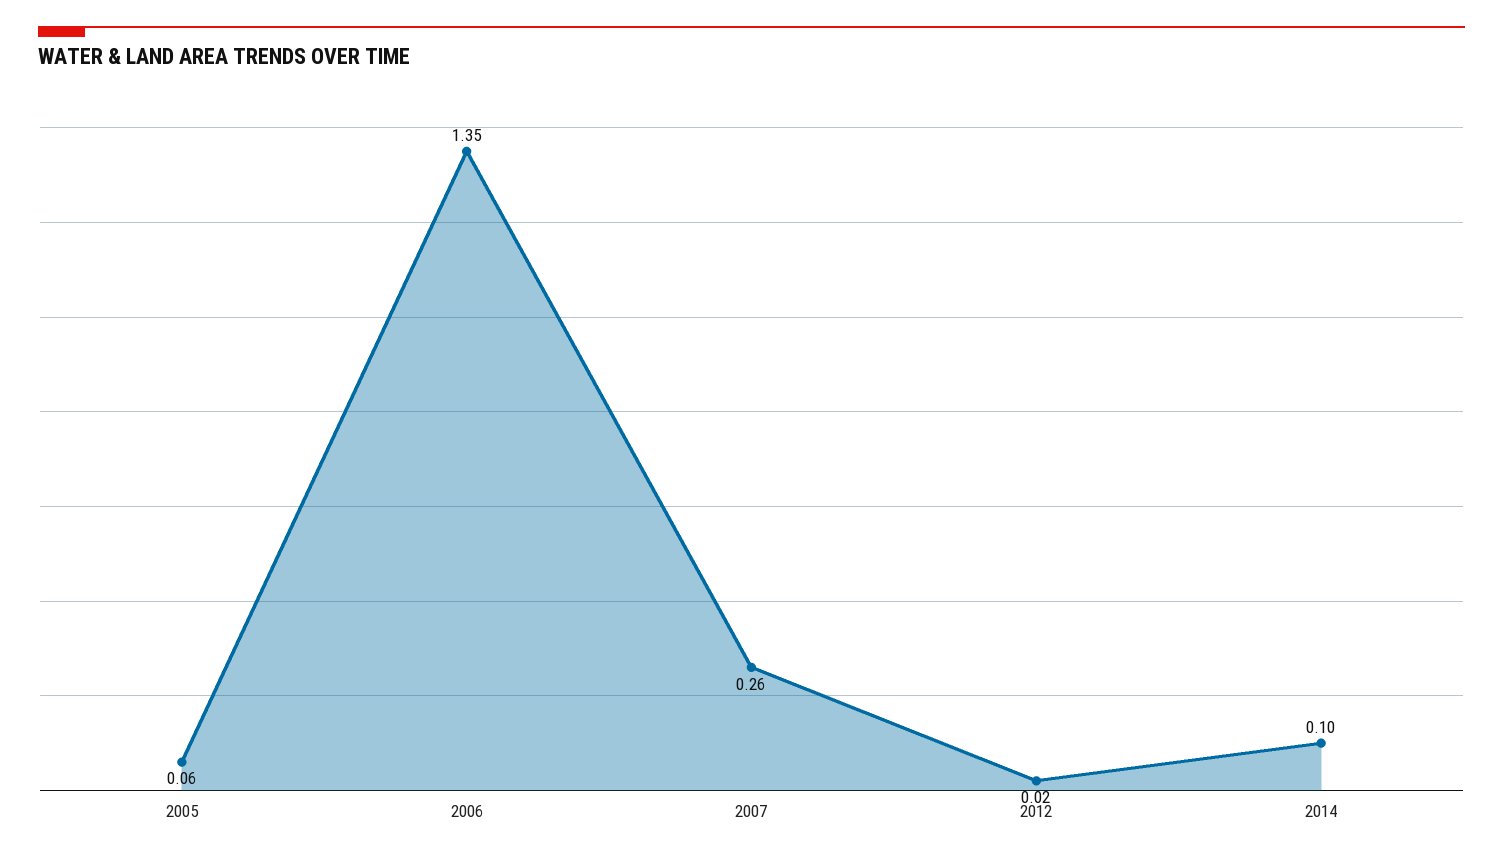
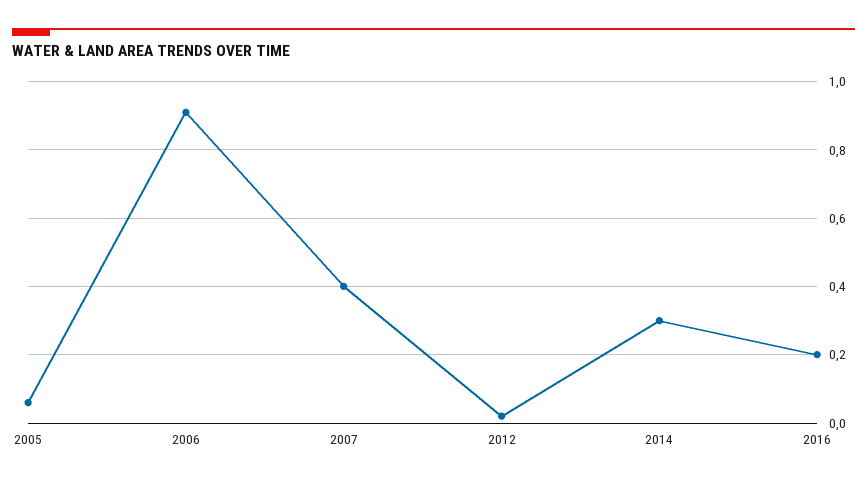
2006: 1.35 -> 0.9
2007: 0.26 -> 0.4
2014: 0.1 -> 0.3
2016: none -> 0.2

